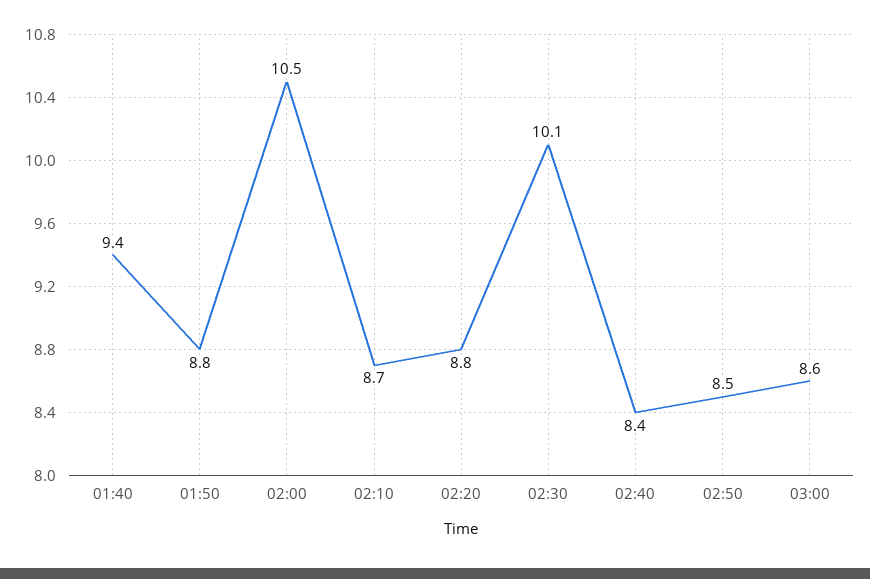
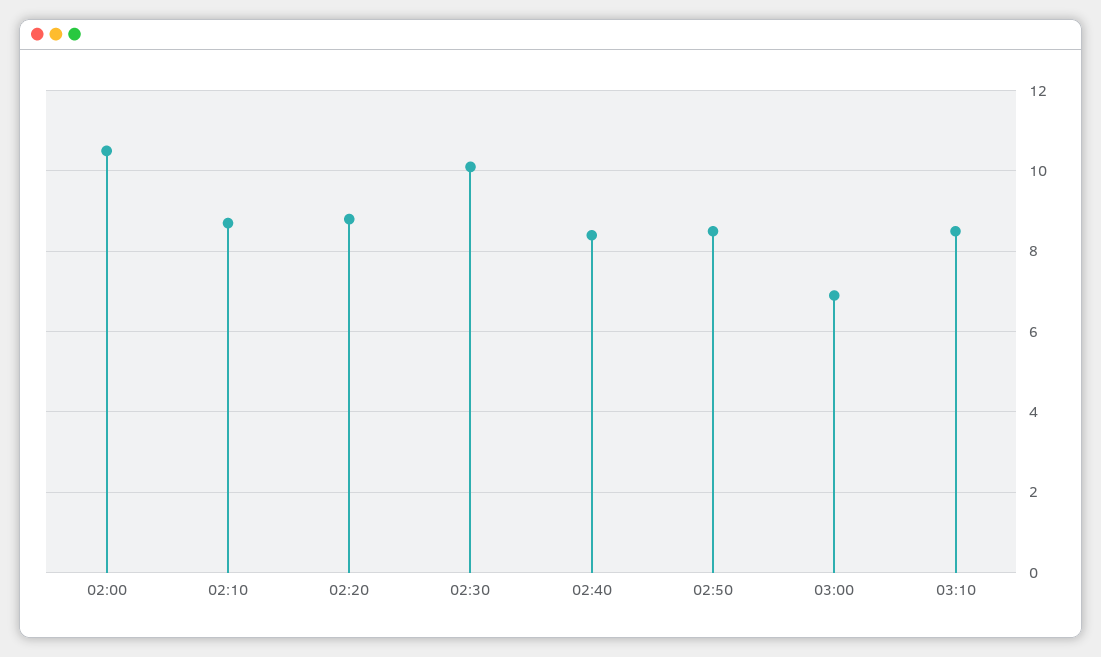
01:40: 9.4 -> none
01:50: 8.8 -> none
03:00: 8.6 -> 7
03:10: none -> 8.5

